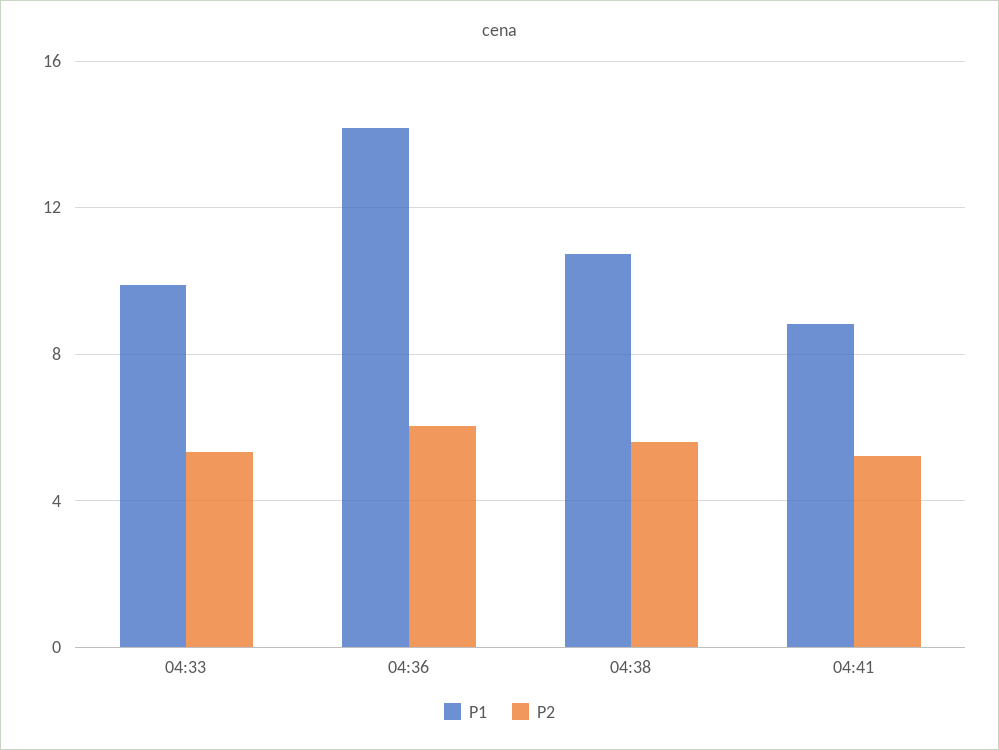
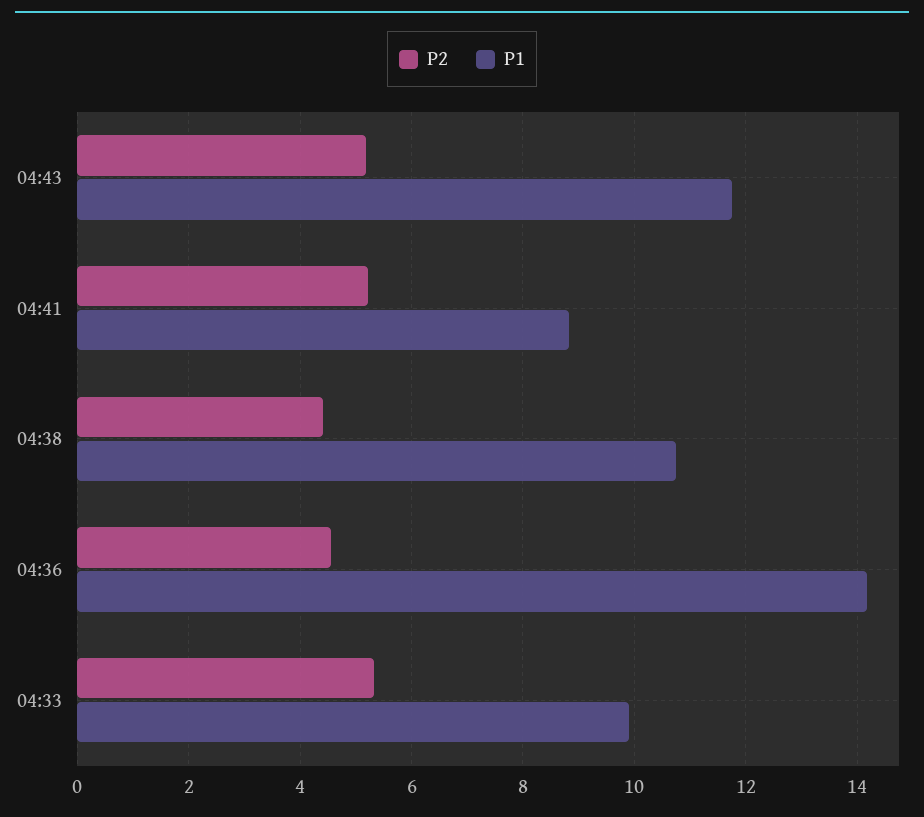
P2, 04:36: 6 -> 4.6
P2, 04:38: 5.5 -> 4.4
P2, 04:43: none -> 5.2
P1, 04:43: none -> 11.8

